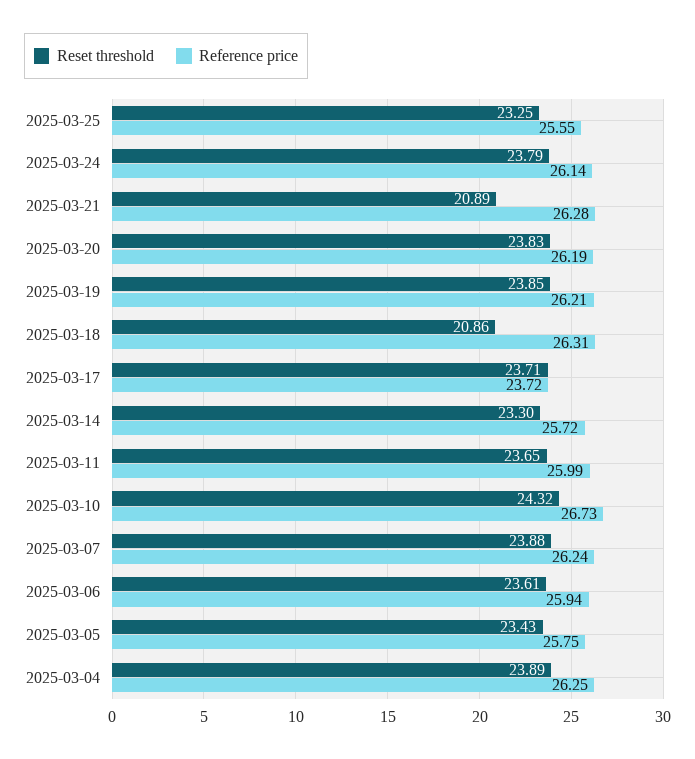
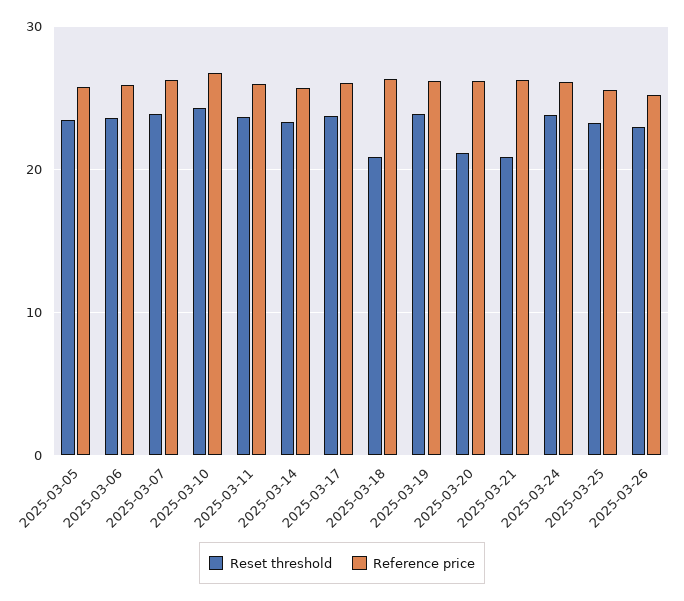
Reset threshold, 2025-03-20: 23.83 -> 21
Reference price, 2025-03-17: 23.72 -> 26
Reset threshold, 2025-03-04: 23.89 -> none
Reference price, 2025-03-04: 26.25 -> none
Reset threshold, 2025-03-26: none -> 23
Reference price, 2025-03-26: none -> 25

